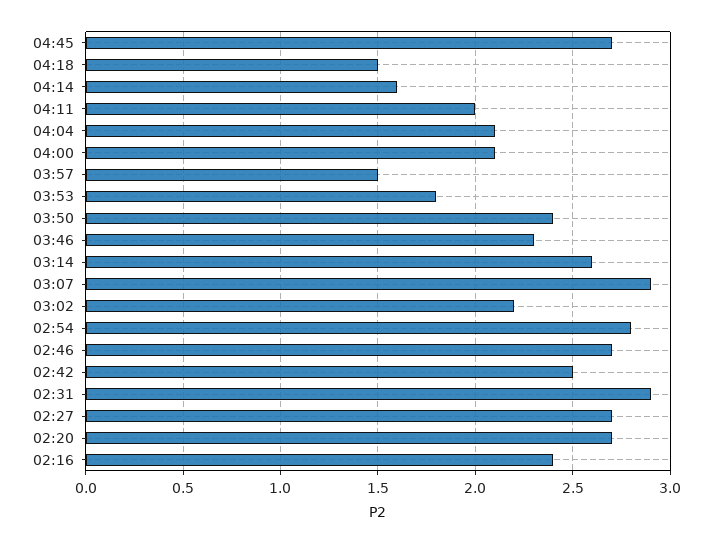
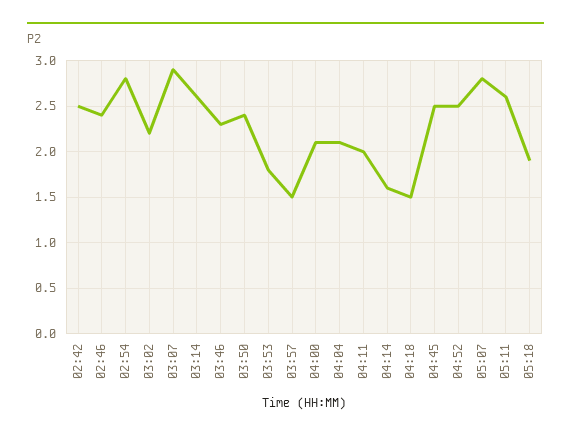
04:45: 2.7 -> 2.5
02:46: 2.7 -> 2.4
02:31: 2.9 -> none
02:27: 2.7 -> none
02:20: 2.7 -> none
02:16: 2.4 -> none
04:52: none -> 2.5
05:07: none -> 2.8
05:11: none -> 2.6
05:18: none -> 1.9

